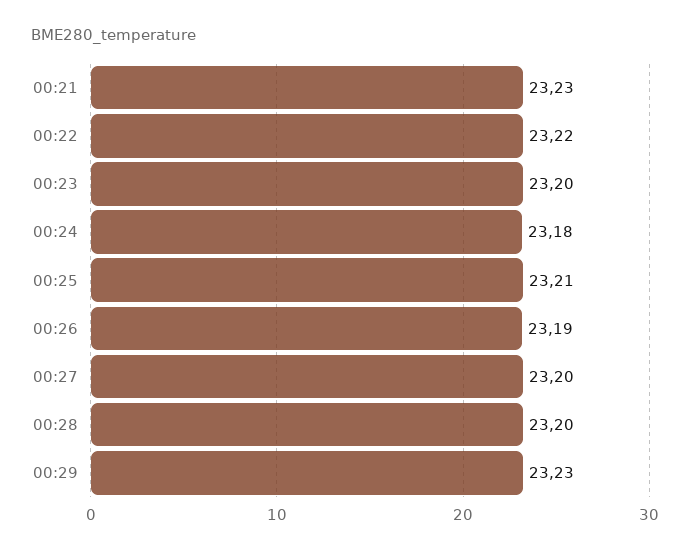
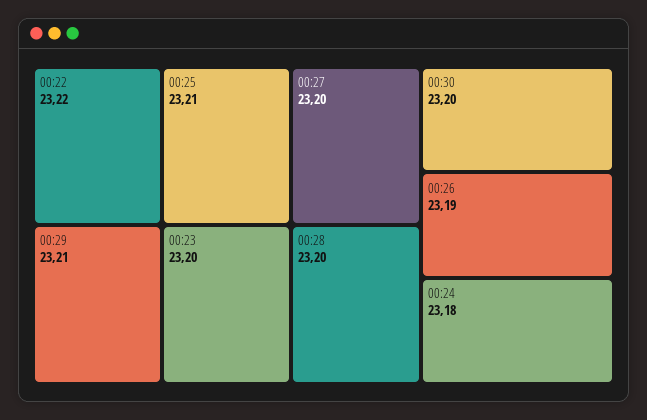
00:21: 23.23 -> none
00:29: 23.23 -> 23.21
00:30: none -> 23.2

